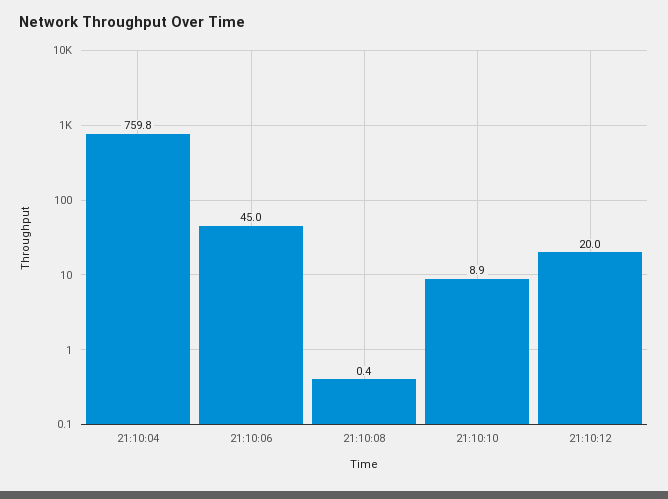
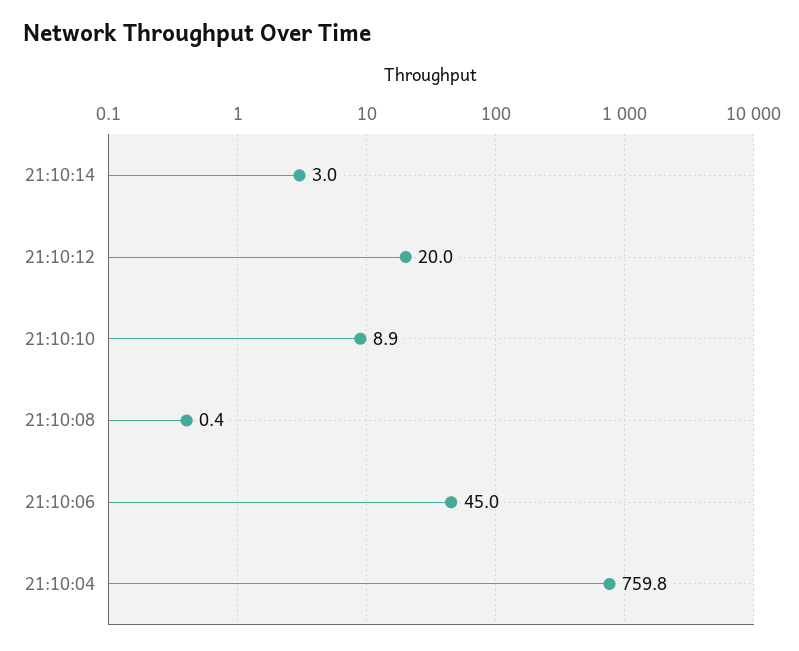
21:10:14: none -> 3

